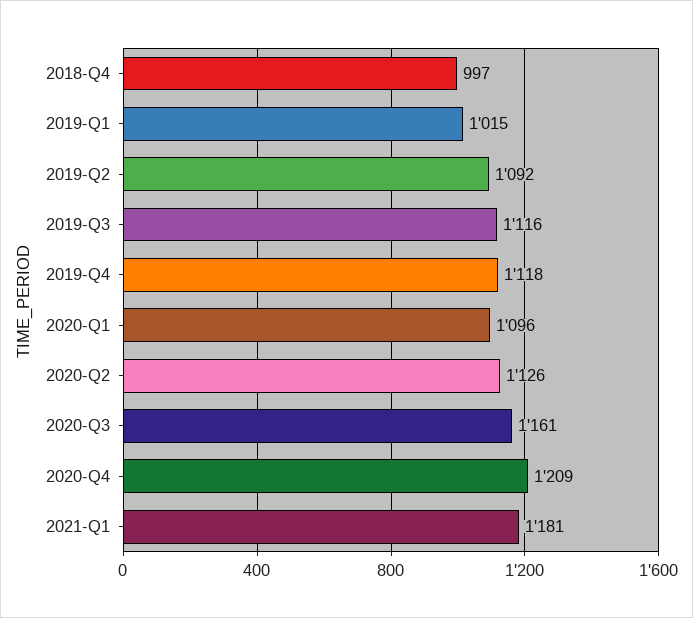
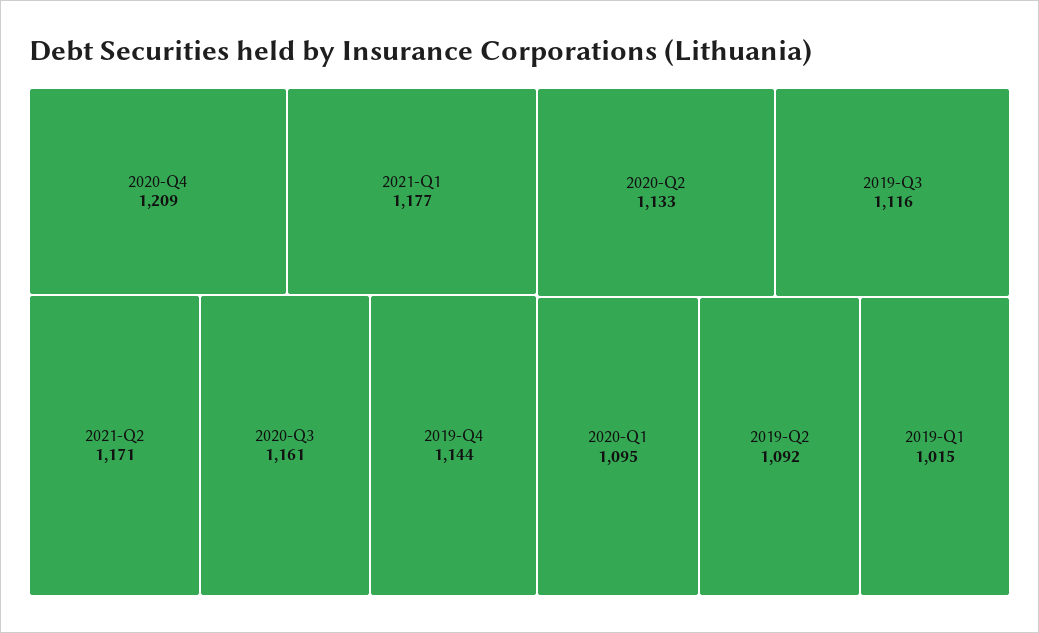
2018-Q4: 997 -> none
2019-Q4: 1118 -> 1144
2020-Q1: 1096 -> 1095
2020-Q2: 1126 -> 1133
2021-Q1: 1181 -> 1177
2021-Q2: none -> 1171

